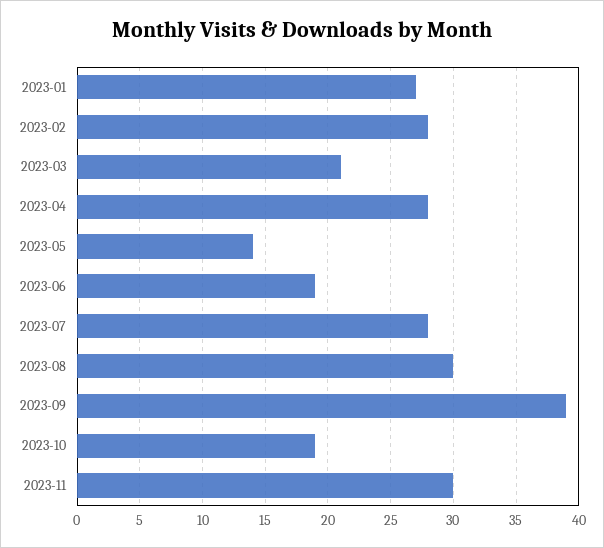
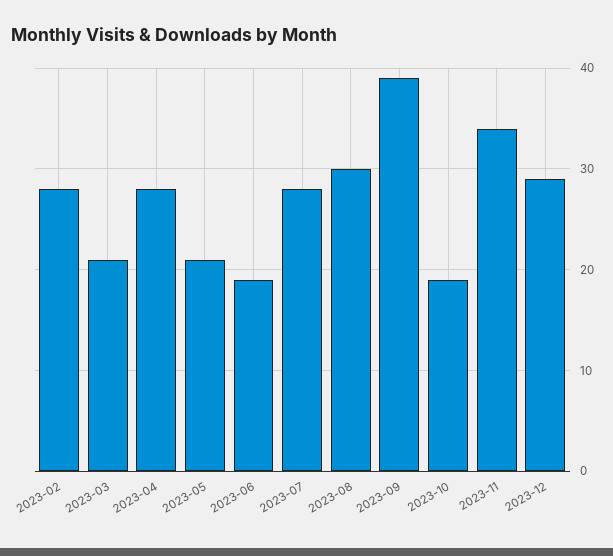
2023-01: 27 -> none
2023-05: 14 -> 21
2023-11: 30 -> 34
2023-12: none -> 29

